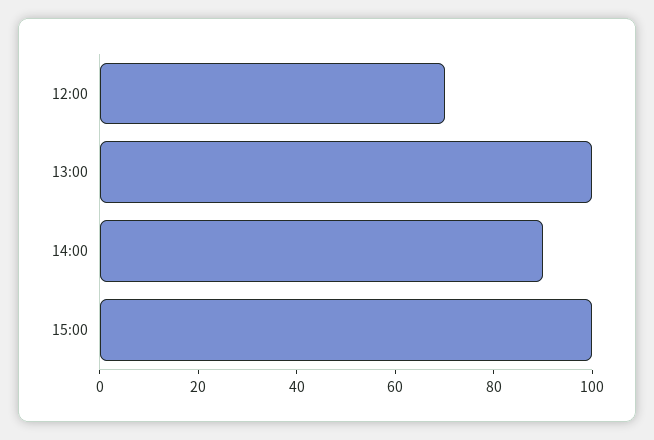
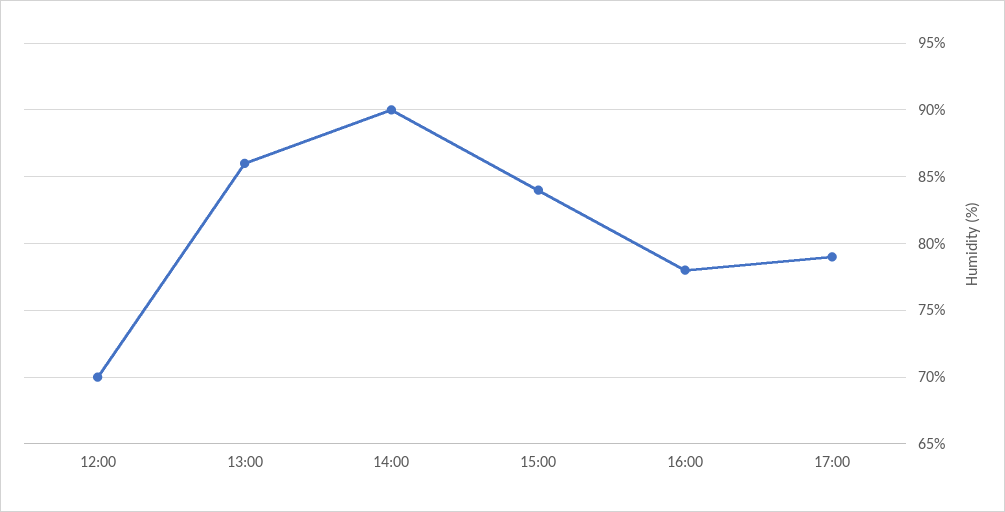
13:00: 100 -> 86
15:00: 100 -> 84
16:00: none -> 78
17:00: none -> 79

